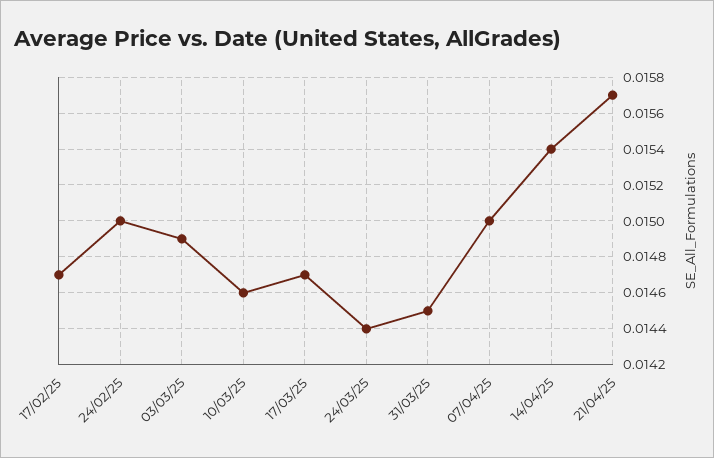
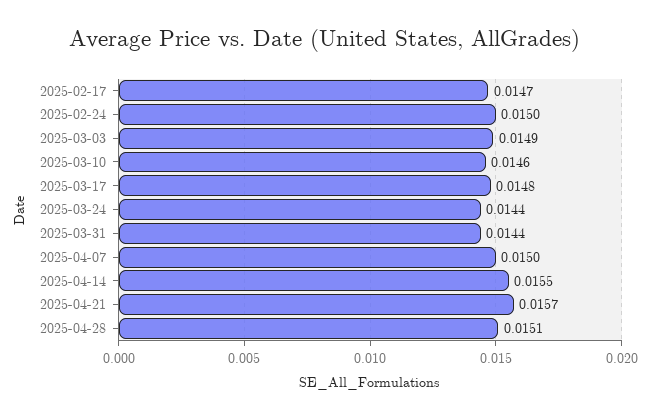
17/03/25: 0.0147 -> 0.0148
31/03/25: 0.0145 -> 0.0144
14/04/25: 0.0154 -> 0.0155
2025-04-28: none -> 0.0151

